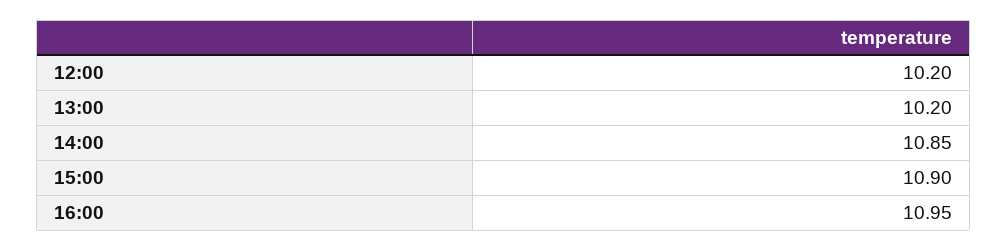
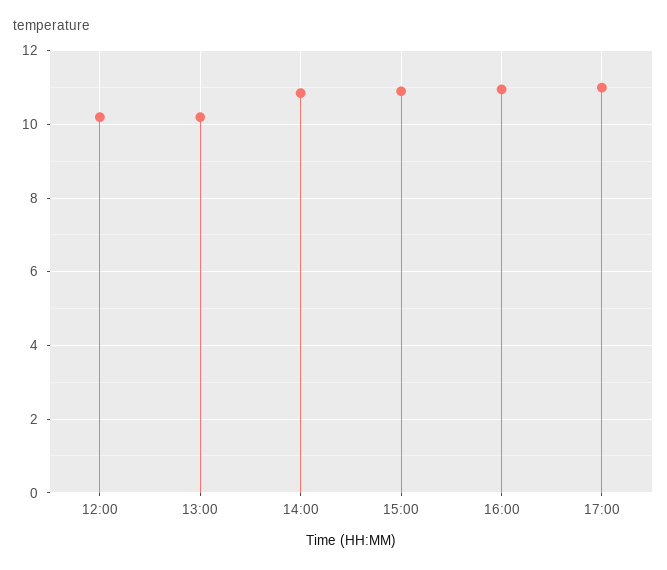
17:00: none -> 11

